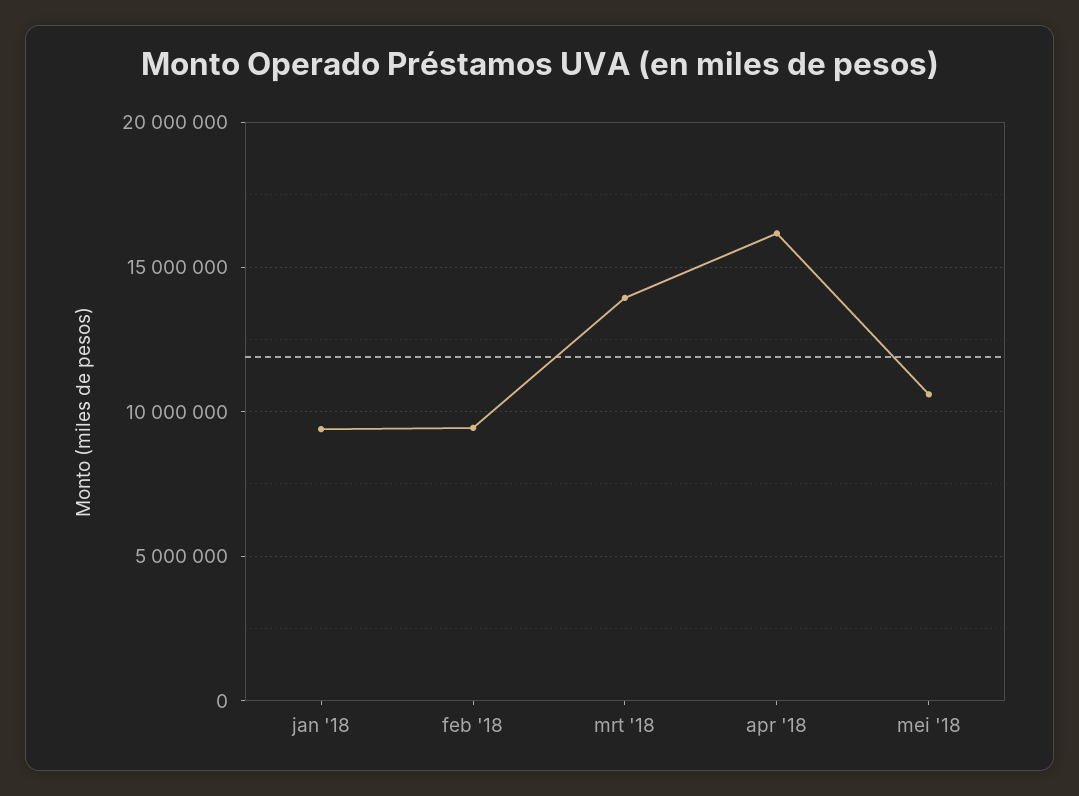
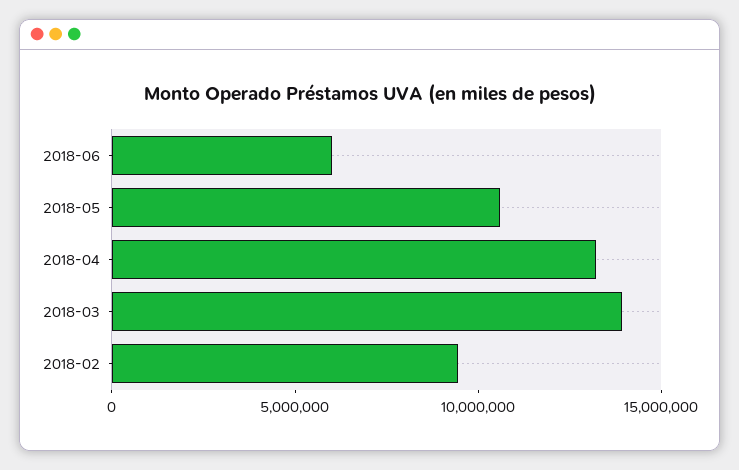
jan '18: 9500000 -> none
apr '18: 16000000 -> 13000000
2018-06: none -> 6000000

